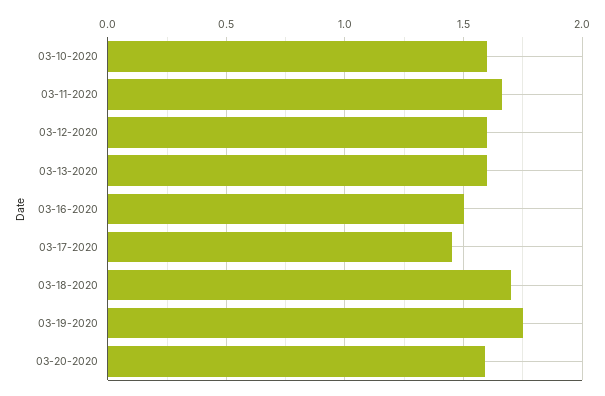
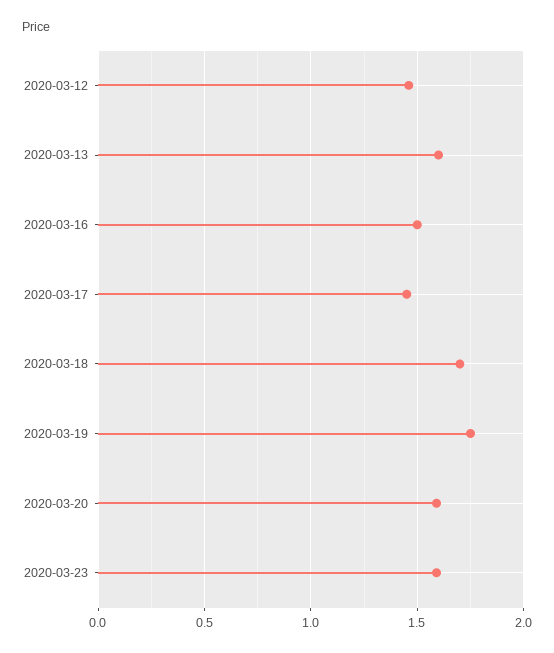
03-10-2020: 1.6 -> none
03-11-2020: 1.65 -> none
03-12-2020: 1.6 -> 1.45
2020-03-23: none -> 1.6

